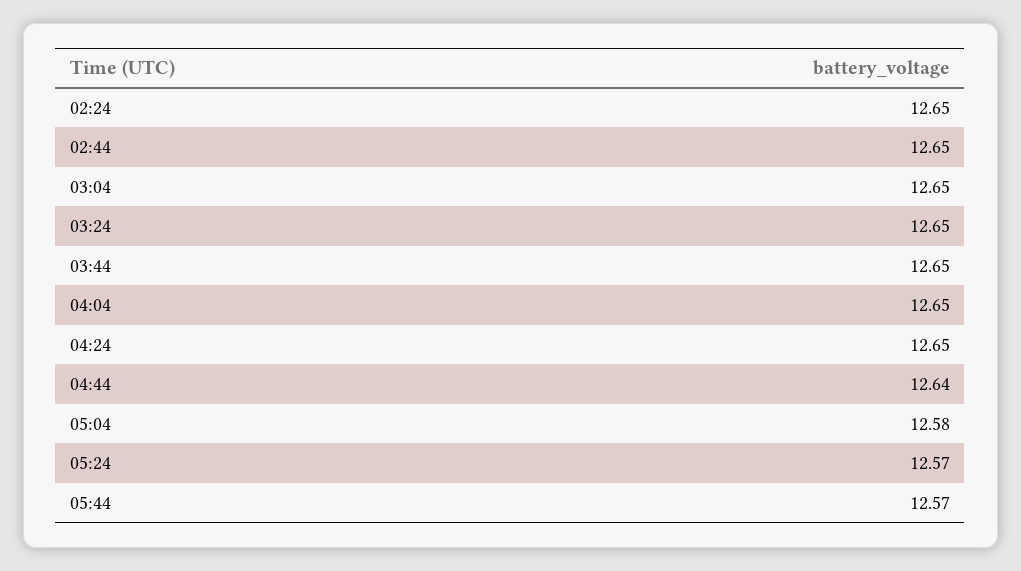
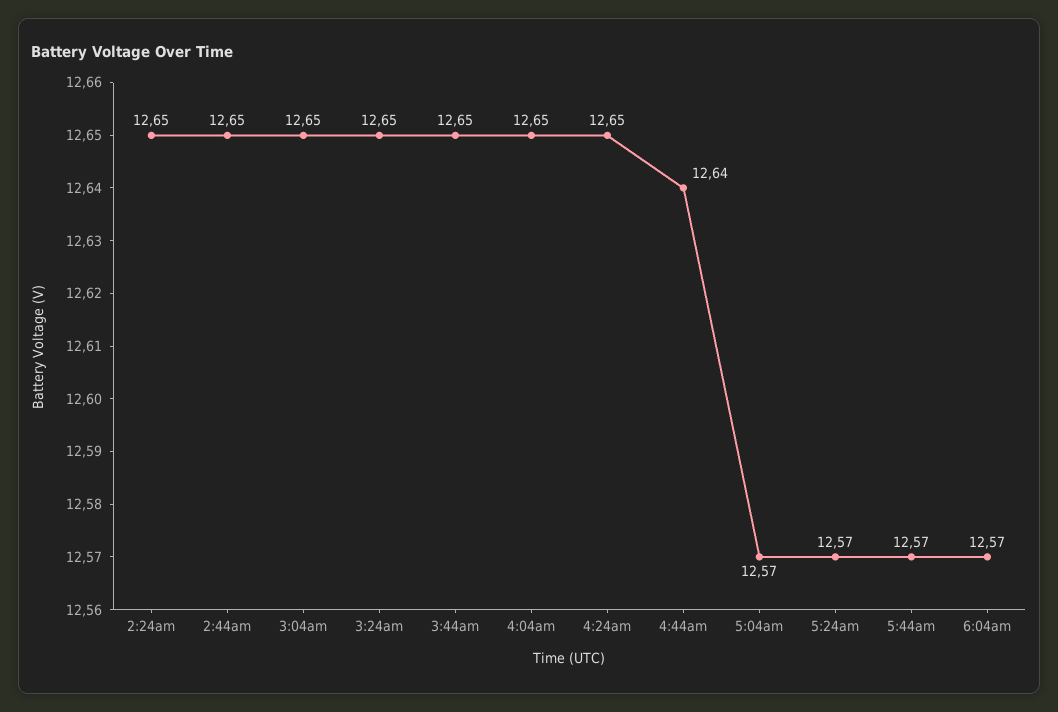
05:04: 12.58 -> 12.57
6:04am: none -> 12.57

